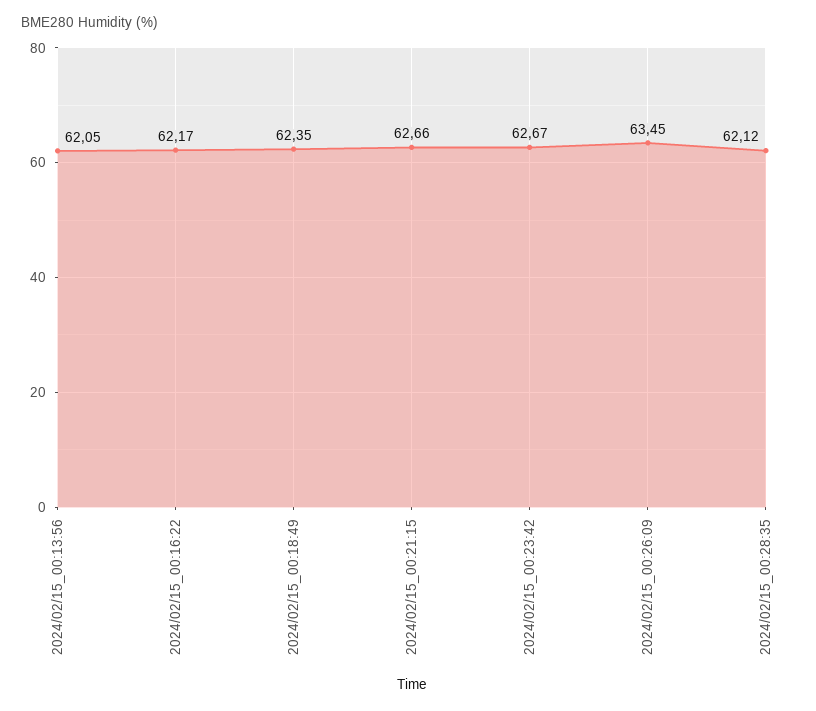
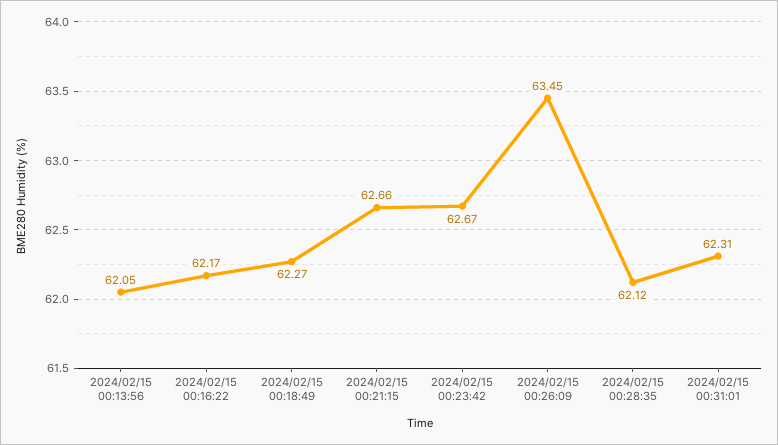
2024/02/15_00:18:49: 62.35 -> 62.27
2024/02/15 00:31:01: none -> 62.31

